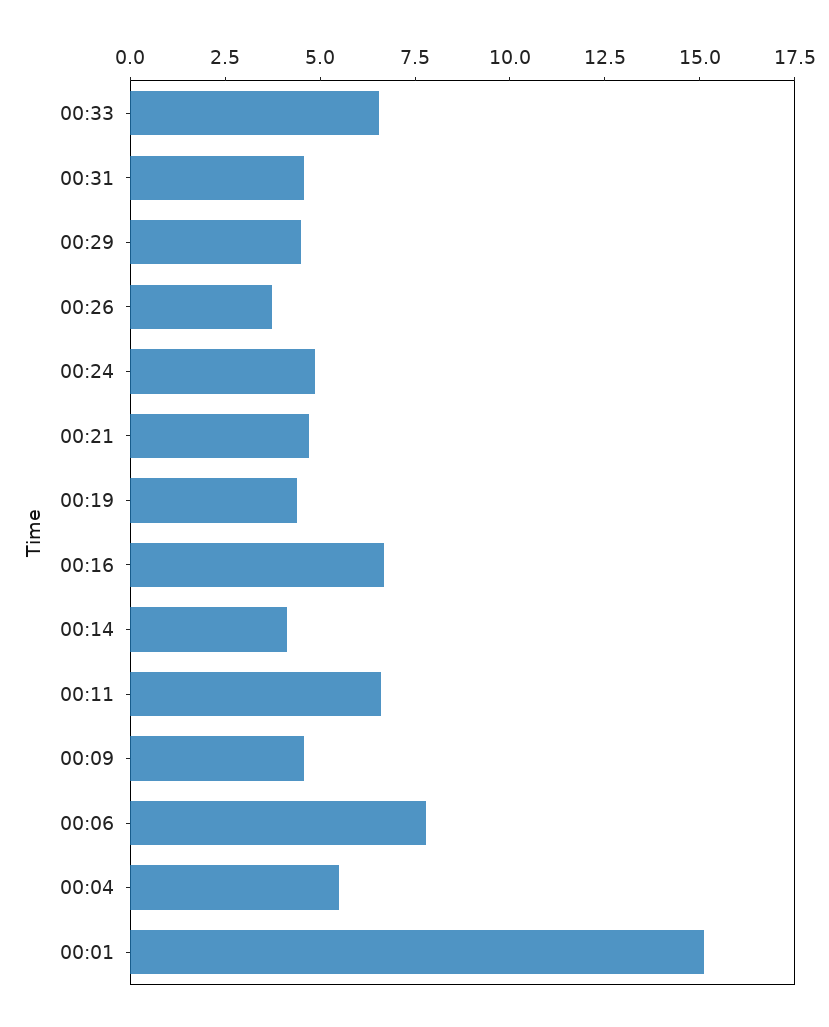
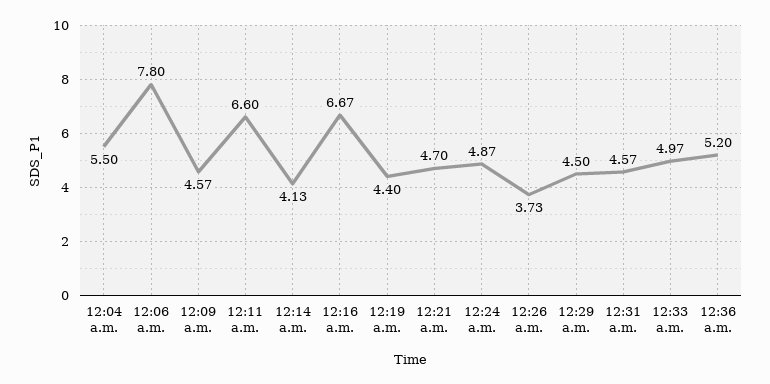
00:33: 6.5 -> 4.97
00:01: 15 -> none
12:36 a.m.: none -> 5.2

